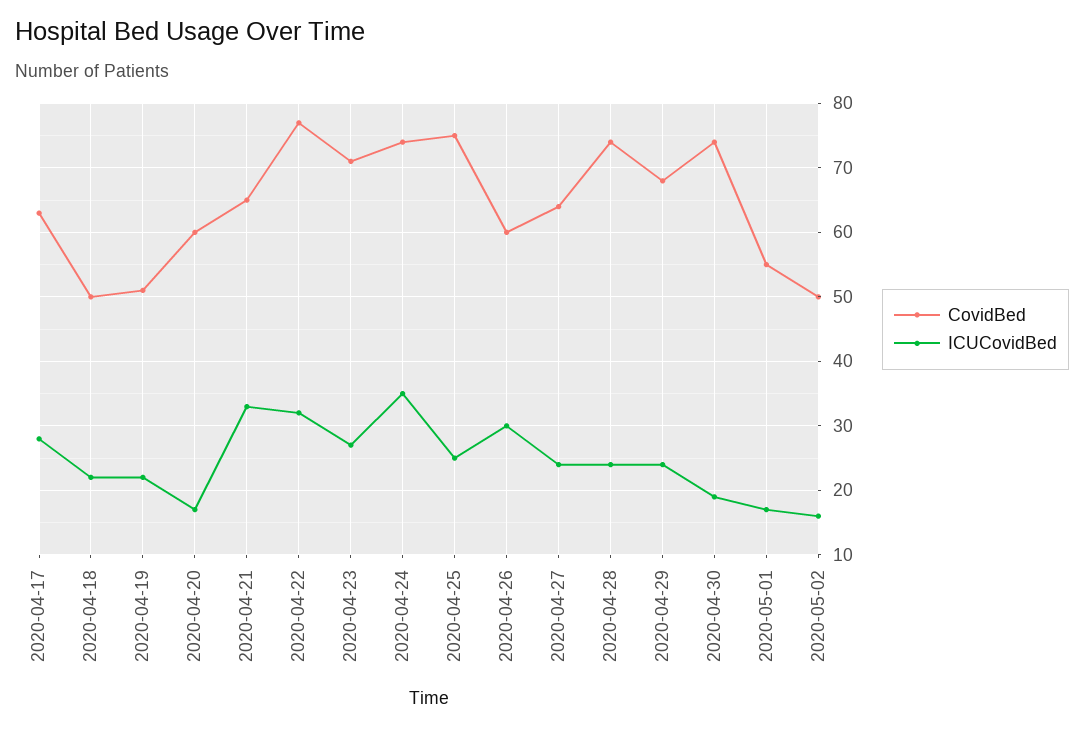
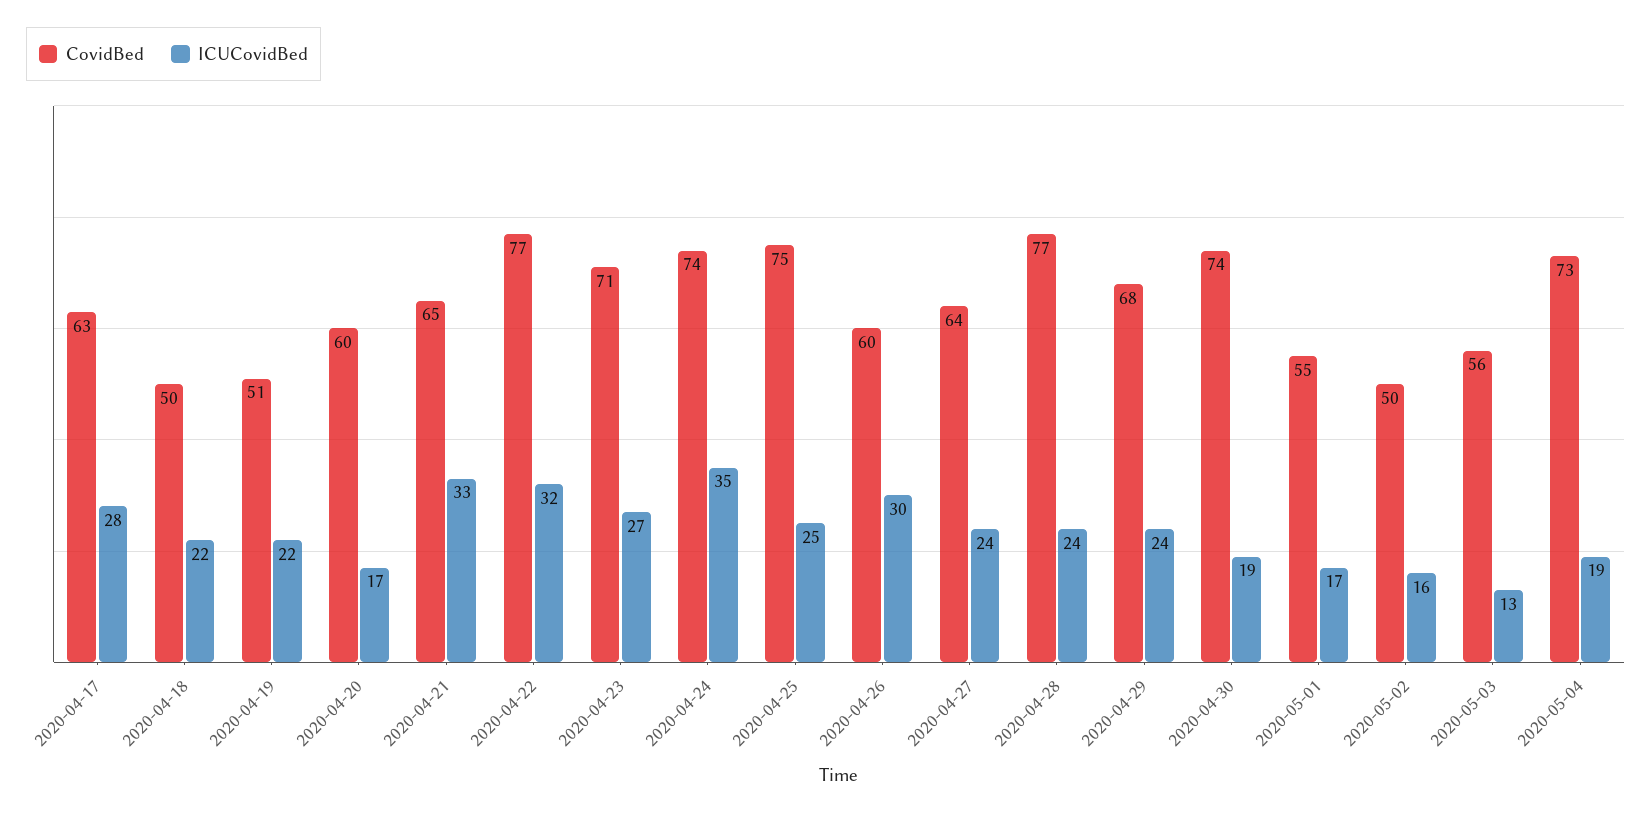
CovidBed, 2020-04-28: 74 -> 77
CovidBed, 2020-05-03: none -> 56
ICUCovidBed, 2020-05-03: none -> 13
CovidBed, 2020-05-04: none -> 73
ICUCovidBed, 2020-05-04: none -> 19

